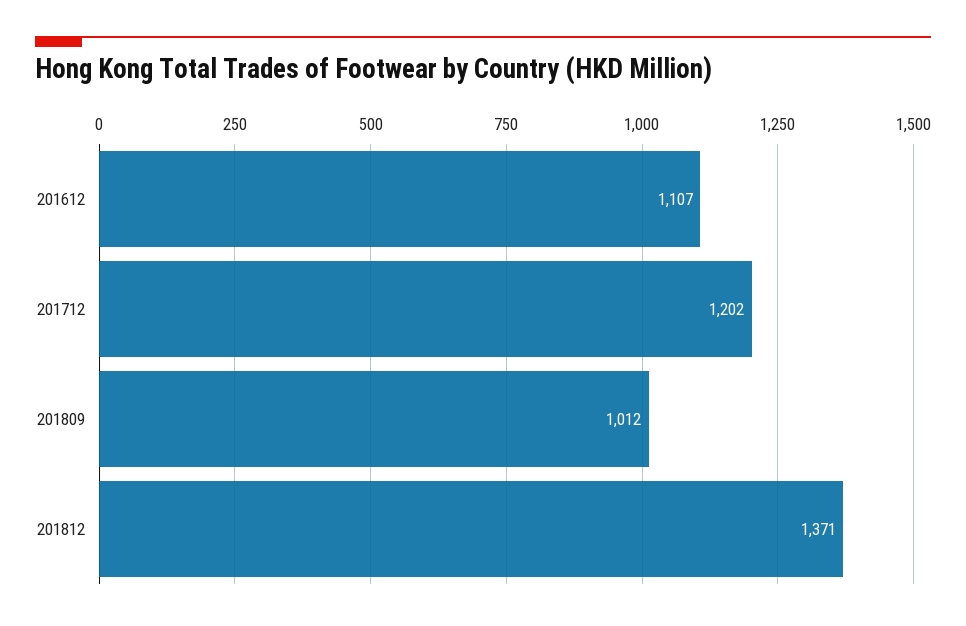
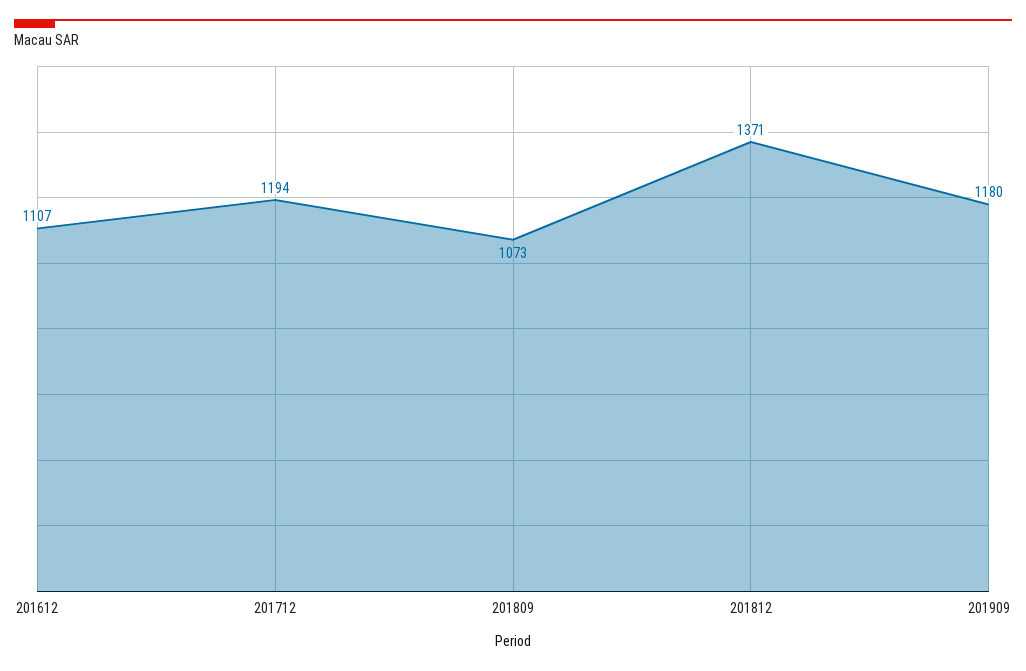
201712: 1202 -> 1194
201809: 1012 -> 1073
201909: none -> 1180

